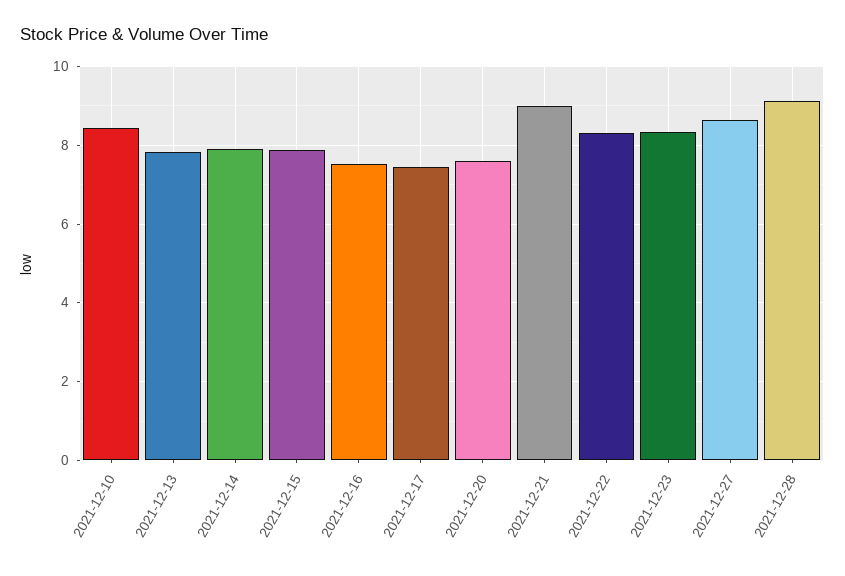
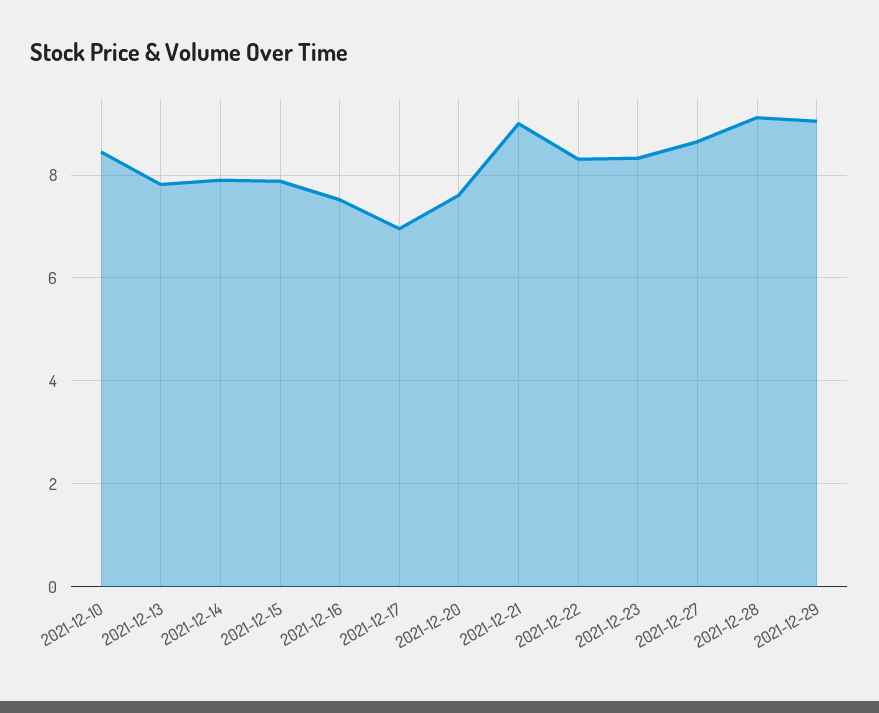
2021-12-17: 7.4 -> 7
2021-12-29: none -> 9

